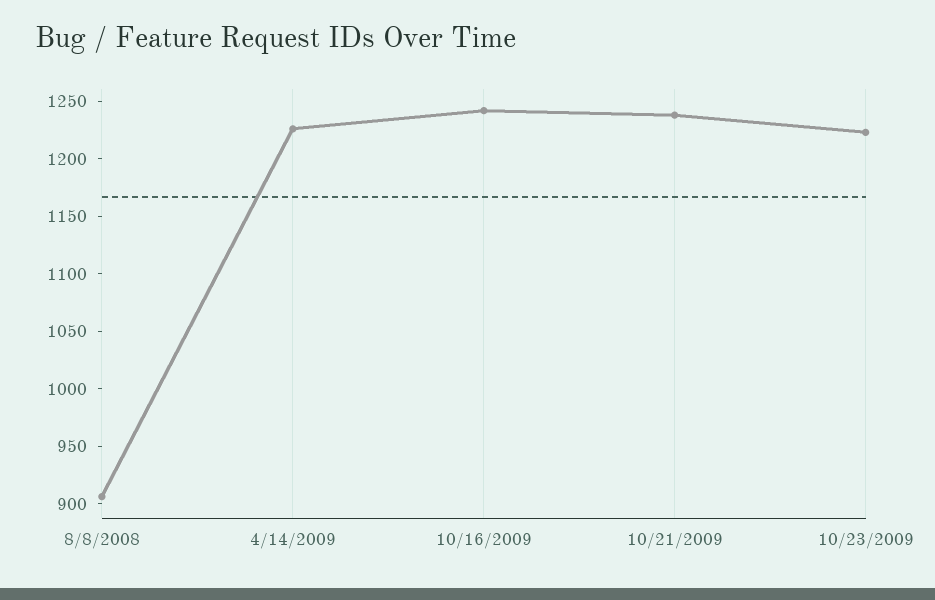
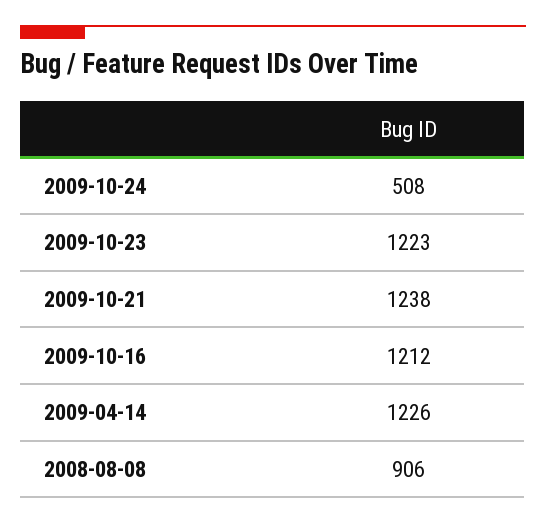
10/16/2009: 1240 -> 1212
2009-10-24: none -> 508

